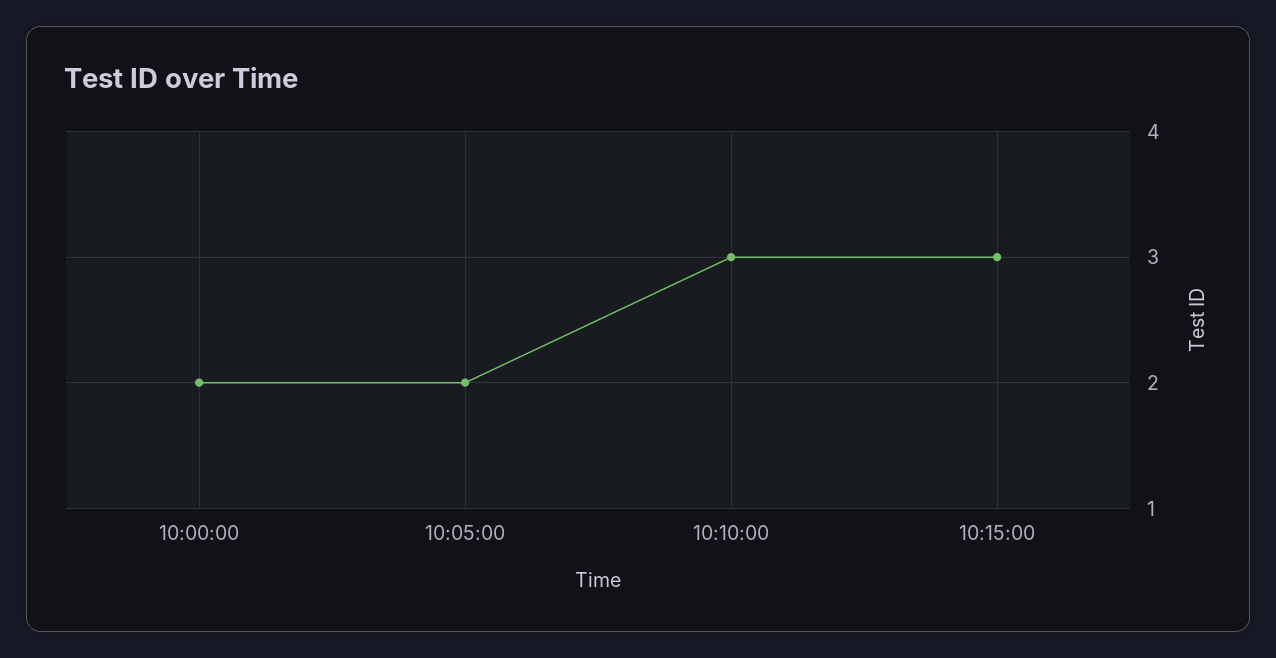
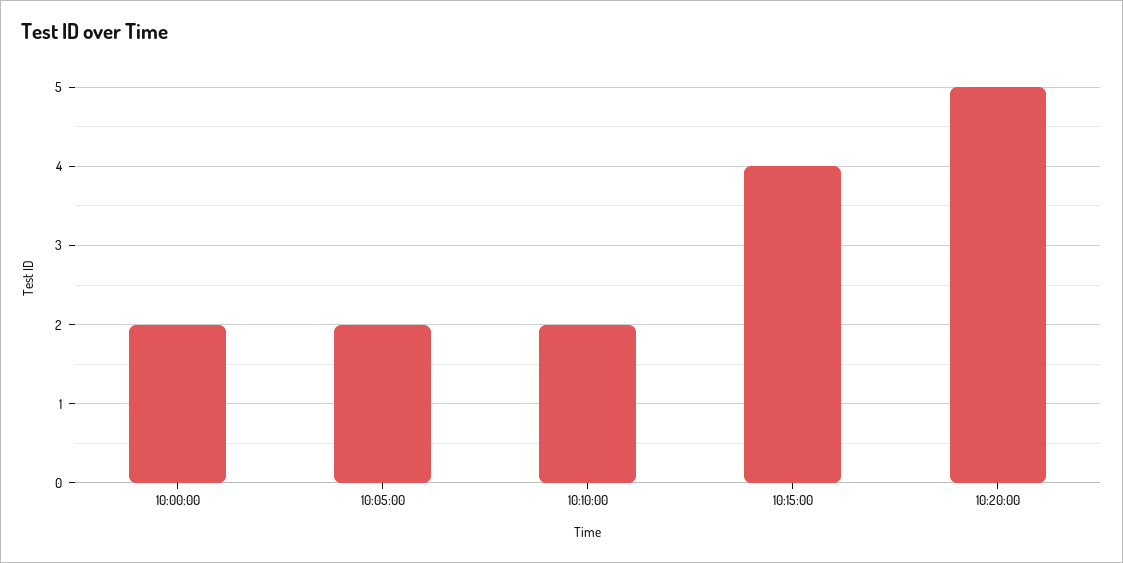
10:10:00: 3 -> 2
10:15:00: 3 -> 4
10:20:00: none -> 5

